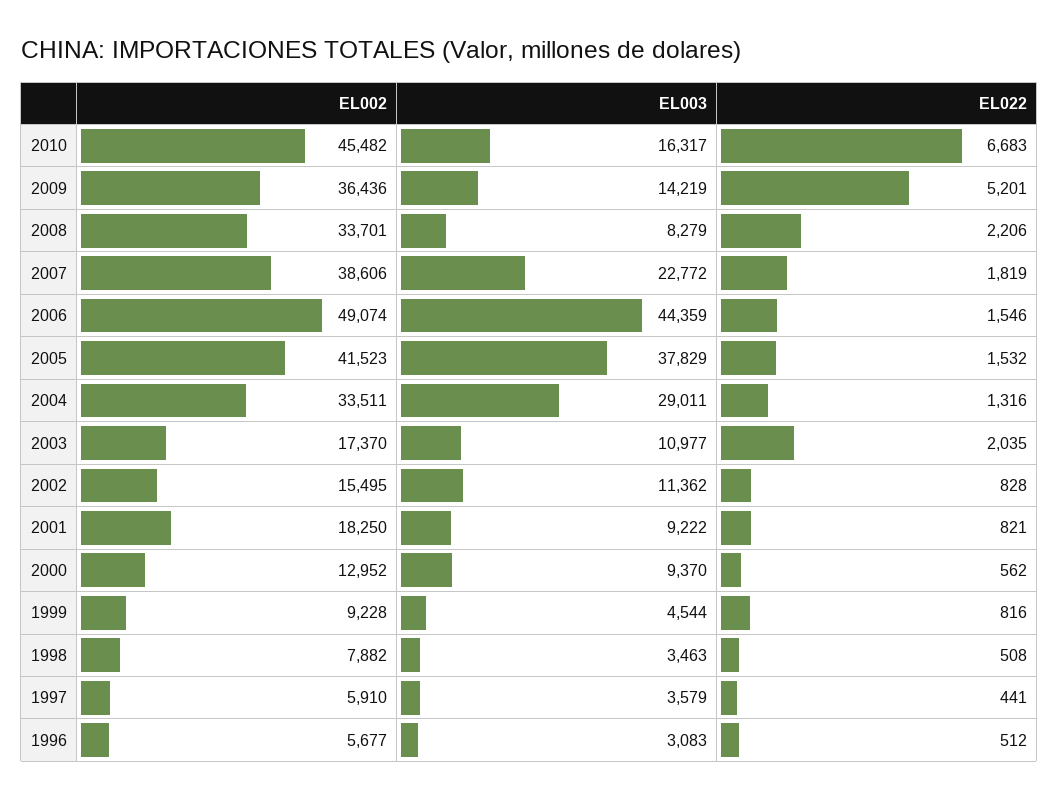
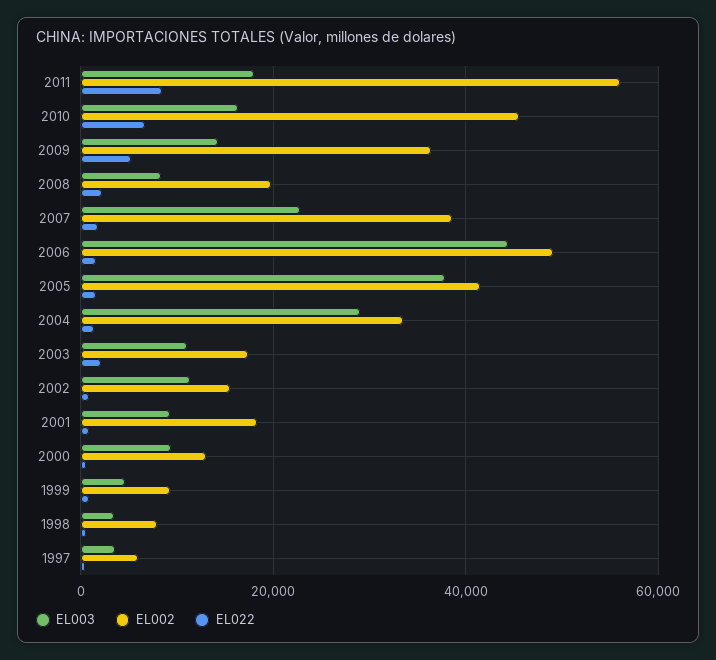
EL002, 2008: 33701 -> 20000
EL002, 1996: 5677 -> none
EL003, 1996: 3083 -> none
EL022, 1996: 512 -> none
EL003, 2011: none -> 18000
EL002, 2011: none -> 56000
EL022, 2011: none -> 8000

